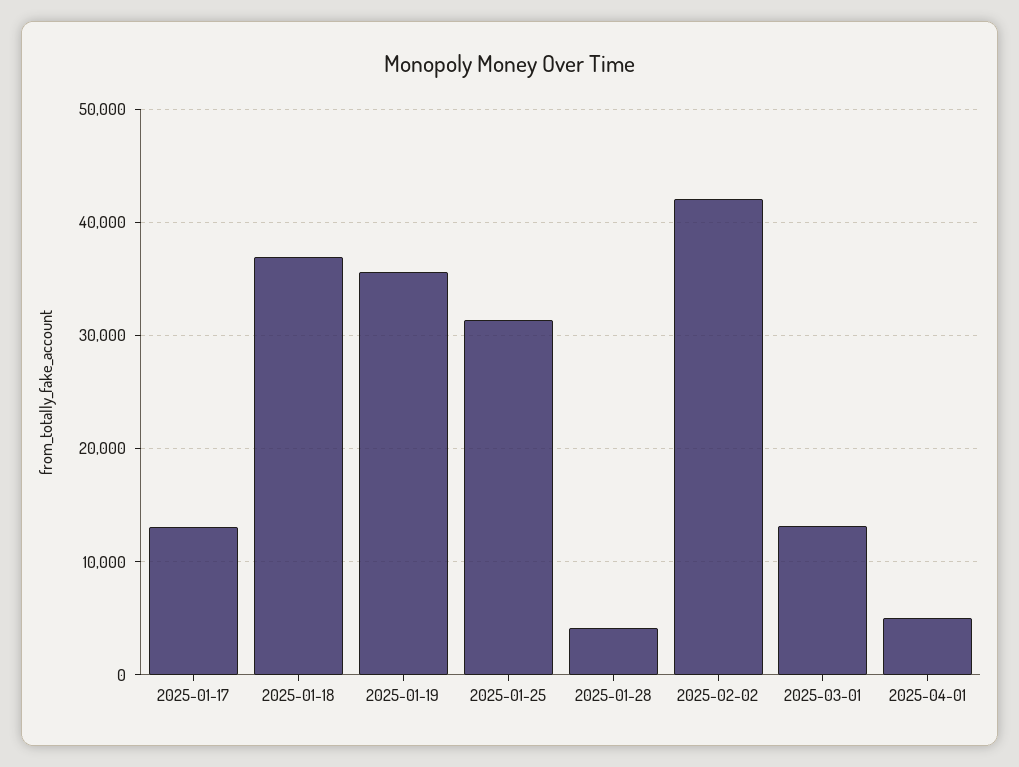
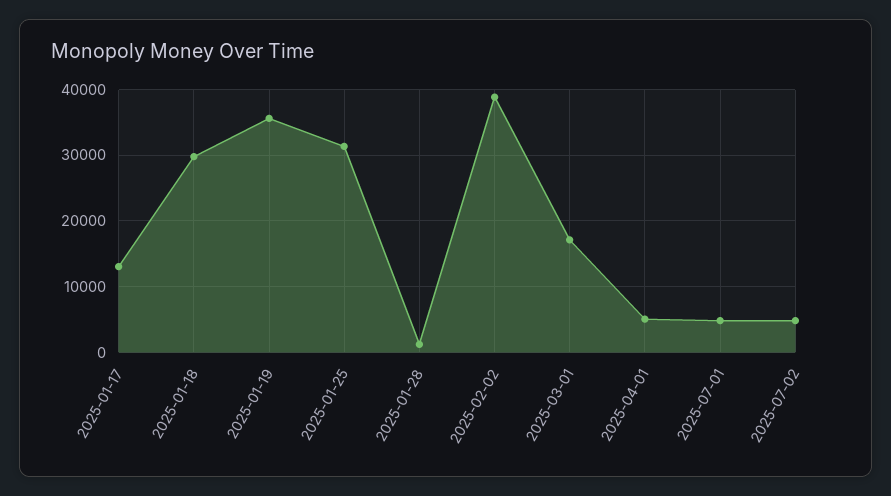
2025-01-18: 37000 -> 30000
2025-01-28: 4000 -> 1000
2025-02-02: 42000 -> 39000
2025-03-01: 13000 -> 17000
2025-07-01: none -> 5000
2025-07-02: none -> 5000

